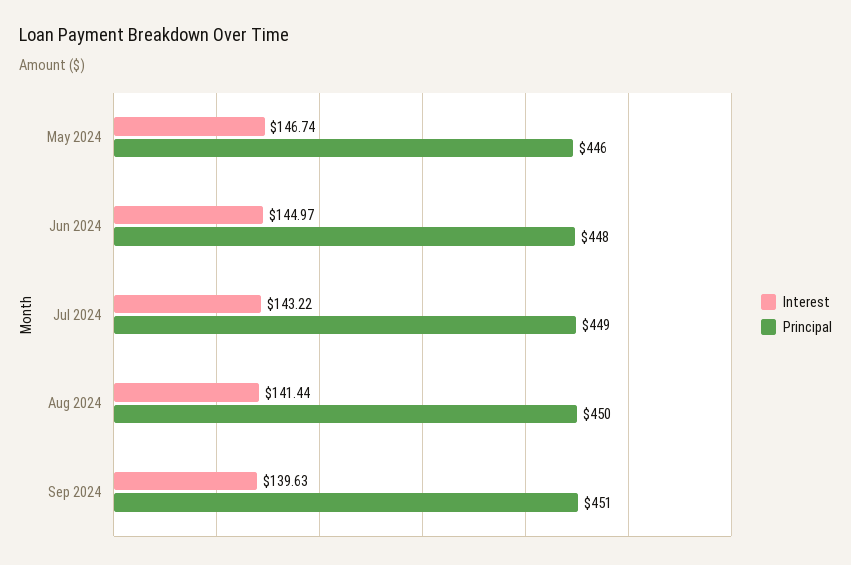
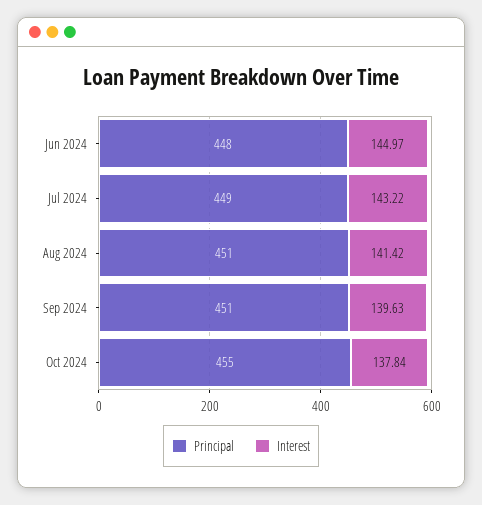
Interest, May 2024: 146.74 -> none
Principal, May 2024: 446 -> none
Interest, Aug 2024: 141.44 -> 141.42
Principal, Aug 2024: 450 -> 451
Principal, Oct 2024: none -> 455
Interest, Oct 2024: none -> 137.84

